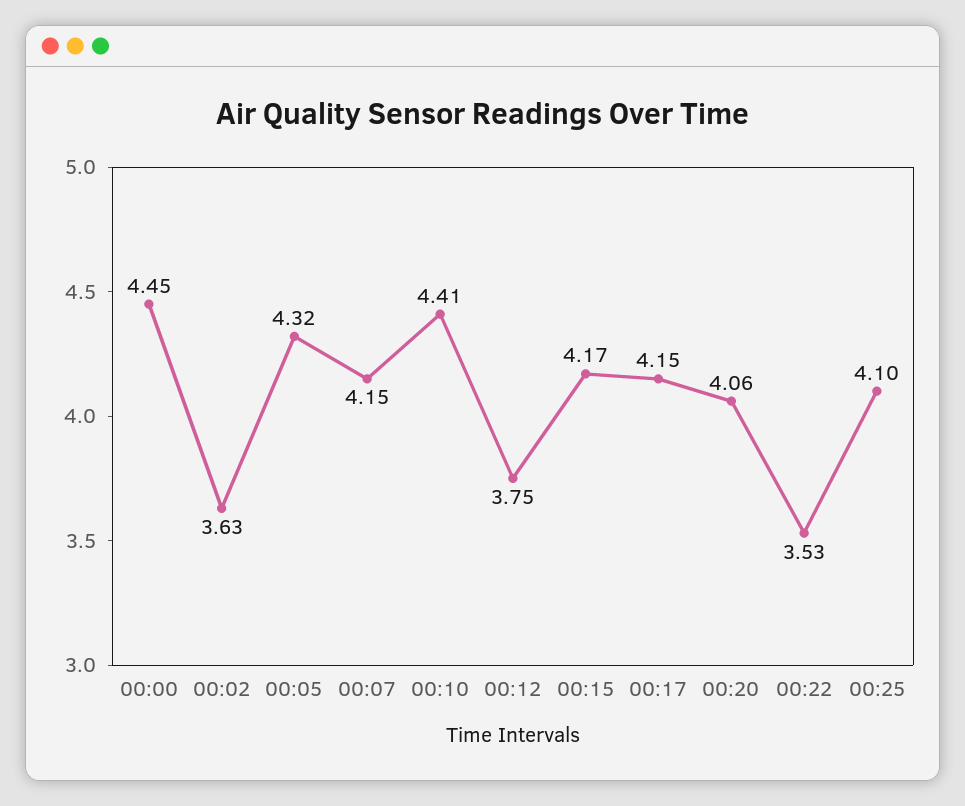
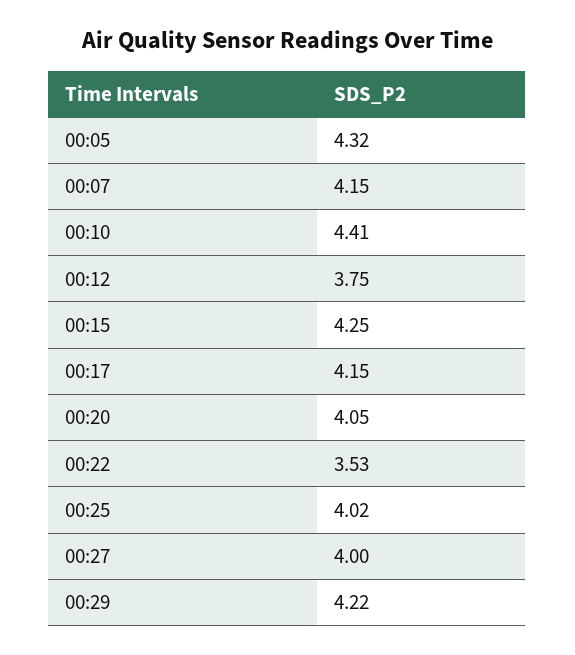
00:00: 4.45 -> none
00:02: 3.63 -> none
00:15: 4.17 -> 4.25
00:20: 4.06 -> 4.05
00:25: 4.1 -> 4.02
00:27: none -> 4
00:29: none -> 4.22

